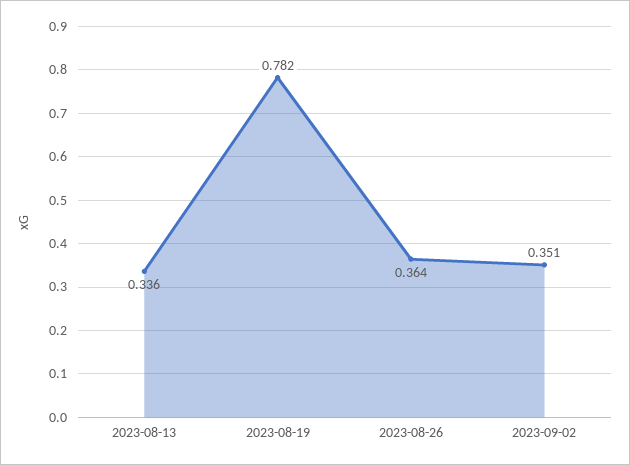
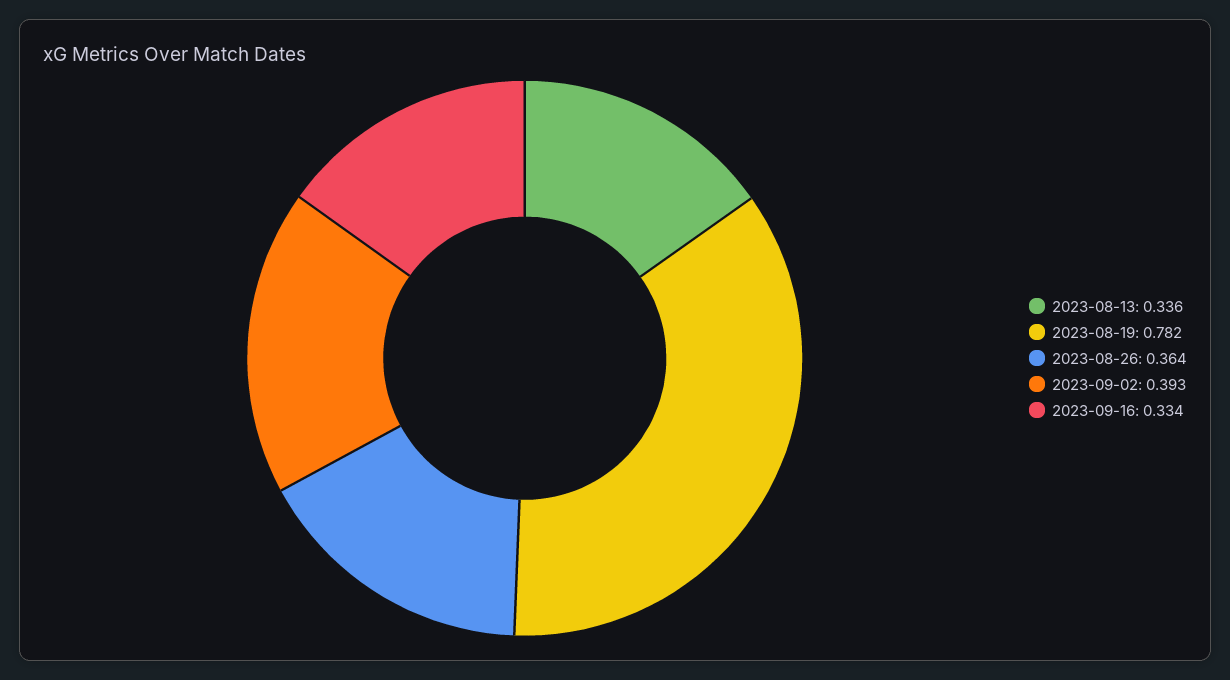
2023-09-02: 0.351 -> 0.393
2023-09-16: none -> 0.334

